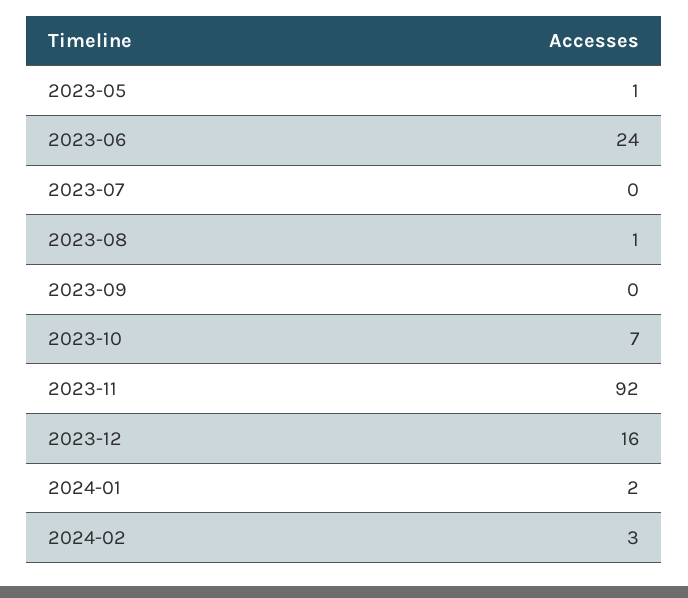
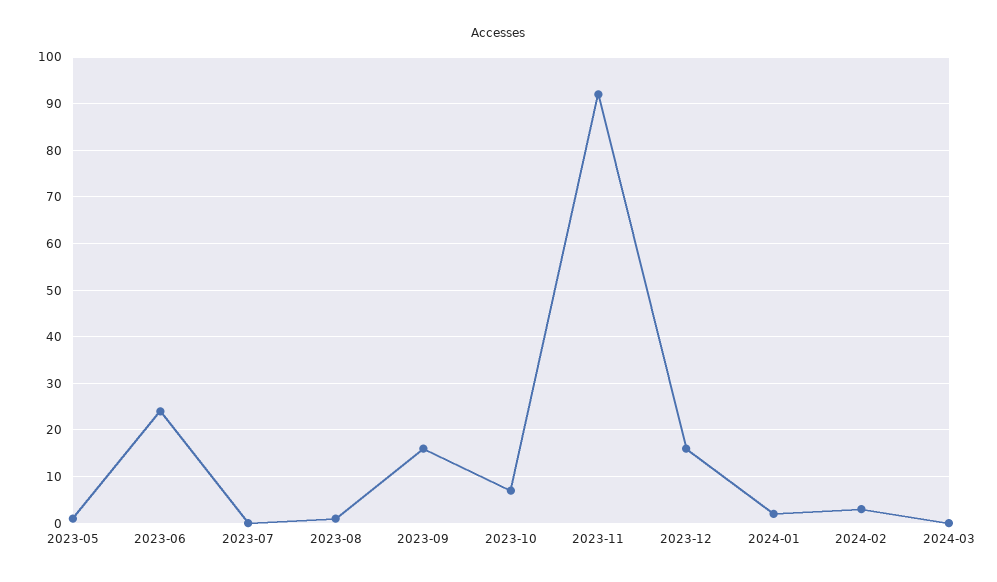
2023-09: 0 -> 15
2024-03: none -> 0

